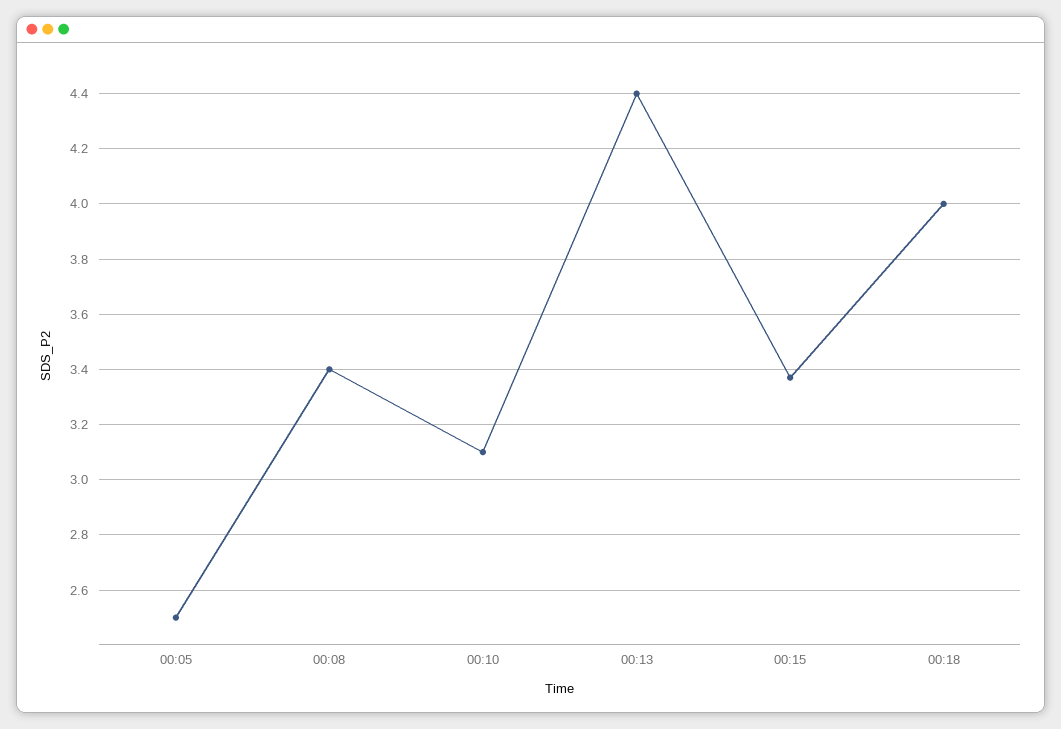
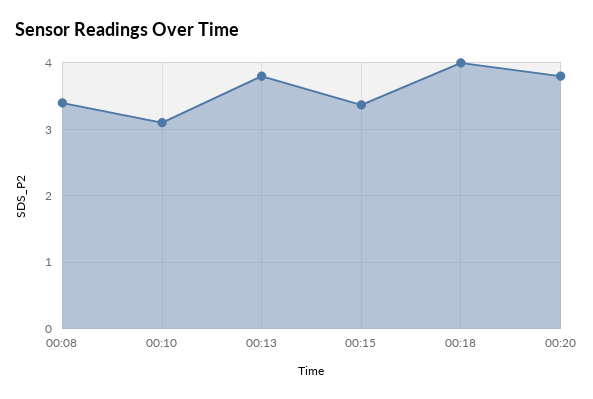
00:05: 2.5 -> none
00:13: 4.4 -> 3.8
00:20: none -> 3.8

